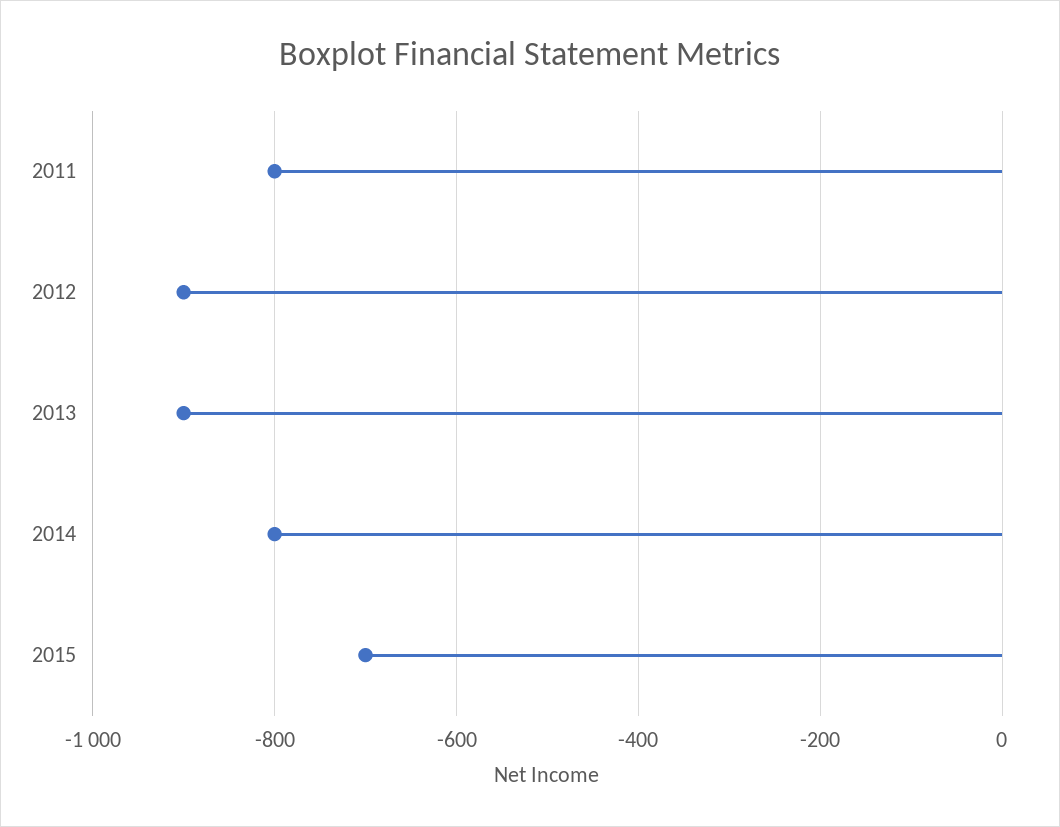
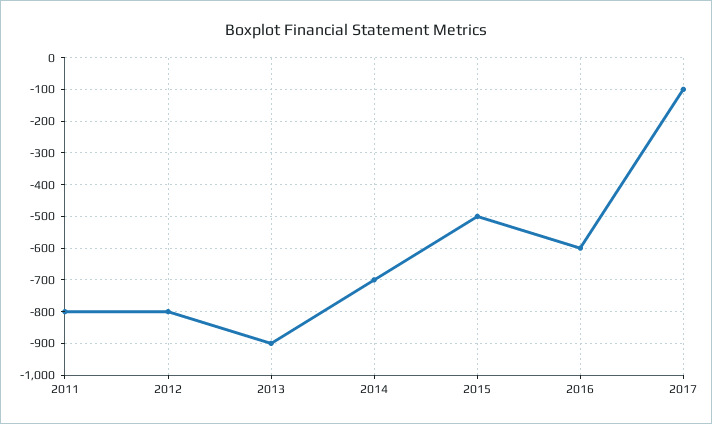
2012: -900 -> -800
2014: -800 -> -700
2015: -700 -> -500
2016: none -> -600
2017: none -> -100

